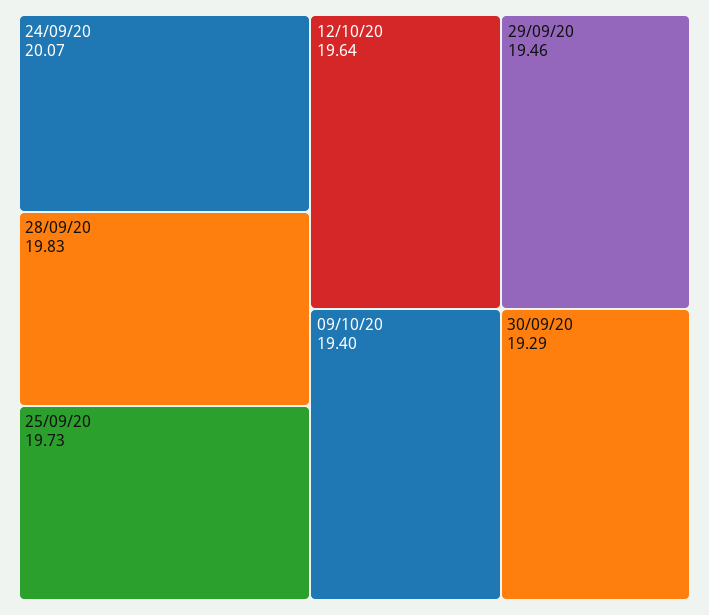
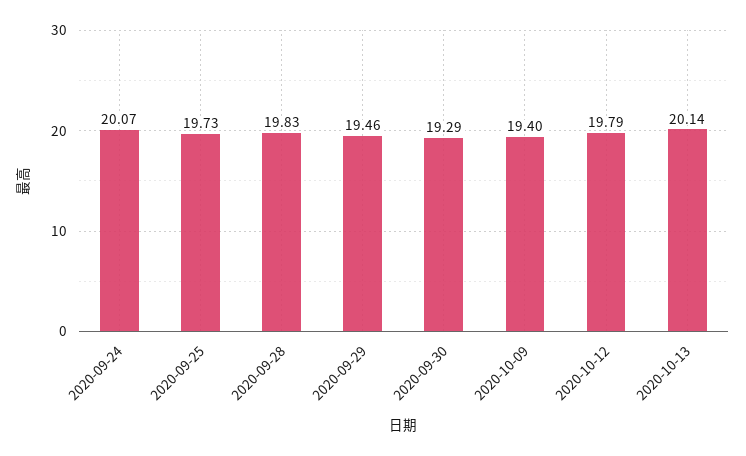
12/10/20: 19.64 -> 19.79
2020-10-13: none -> 20.14

